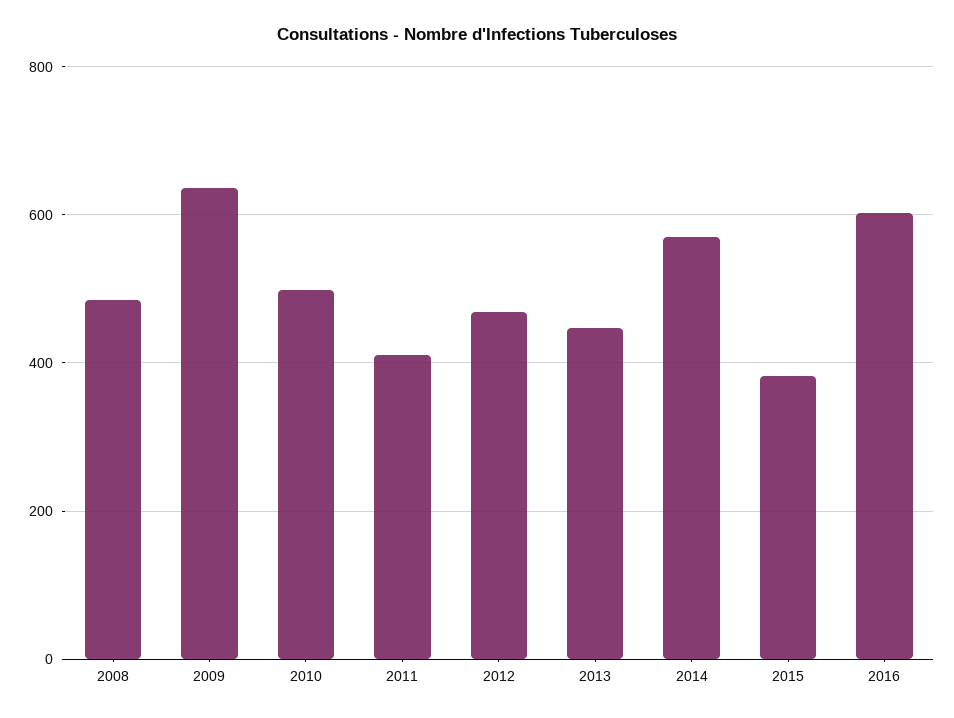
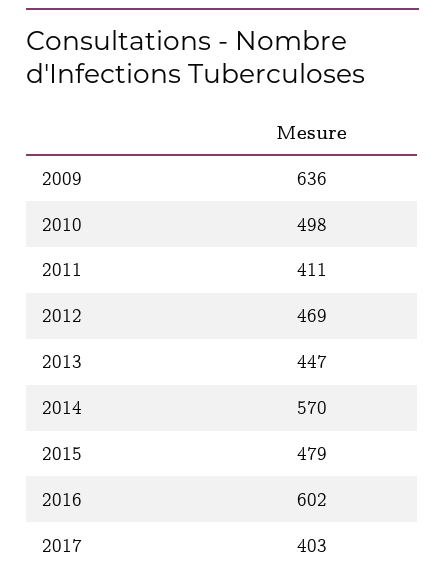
2008: 480 -> none
2015: 380 -> 479
2017: none -> 403

